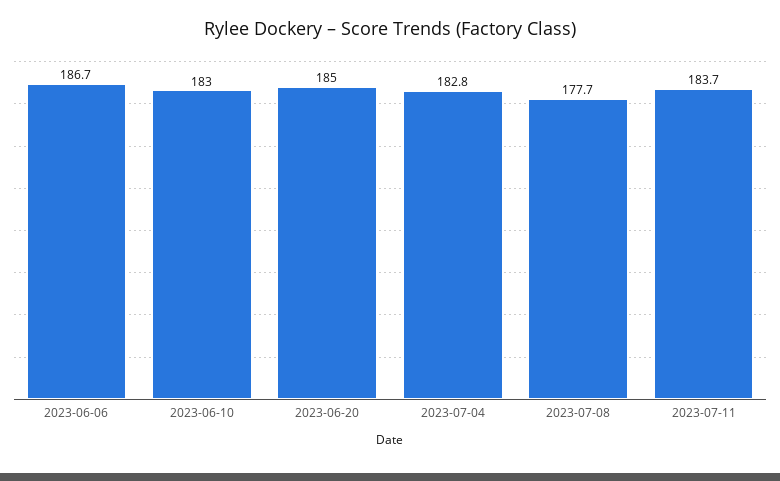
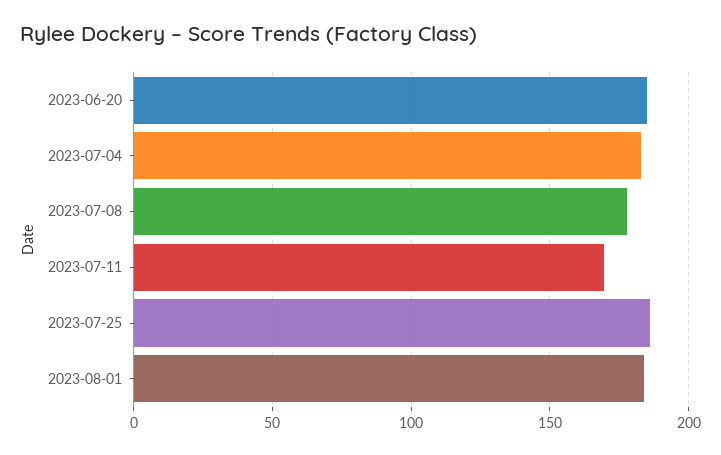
2023-06-06: 186.7 -> none
2023-06-10: 183 -> none
2023-07-11: 183.7 -> 170
2023-07-25: none -> 185
2023-08-01: none -> 185

